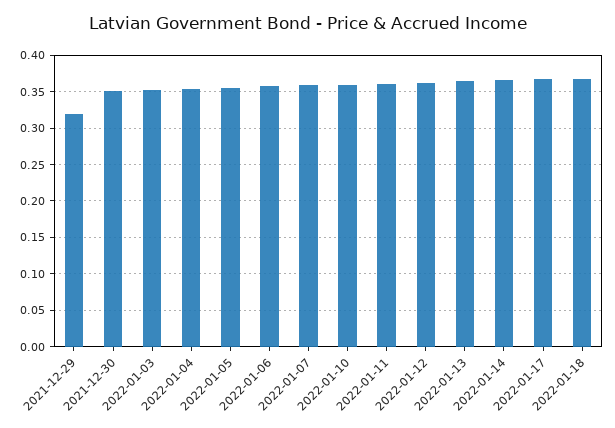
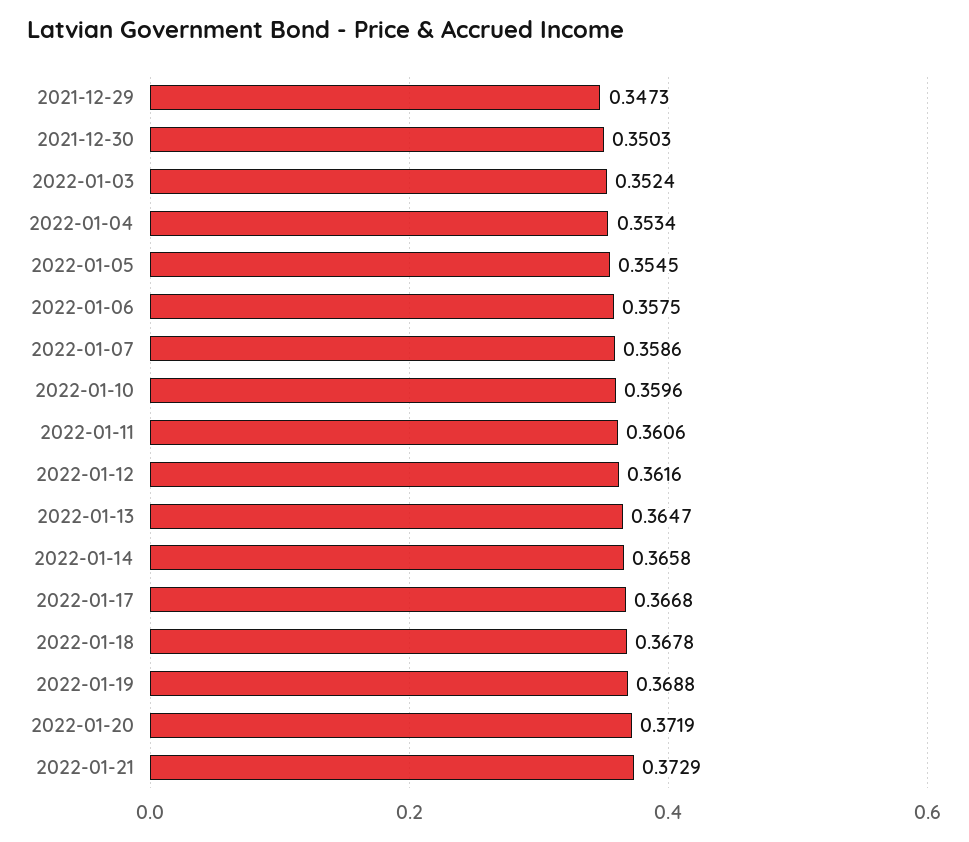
2021-12-29: 0.32 -> 0.3473
2022-01-19: none -> 0.3688
2022-01-20: none -> 0.3719
2022-01-21: none -> 0.3729

